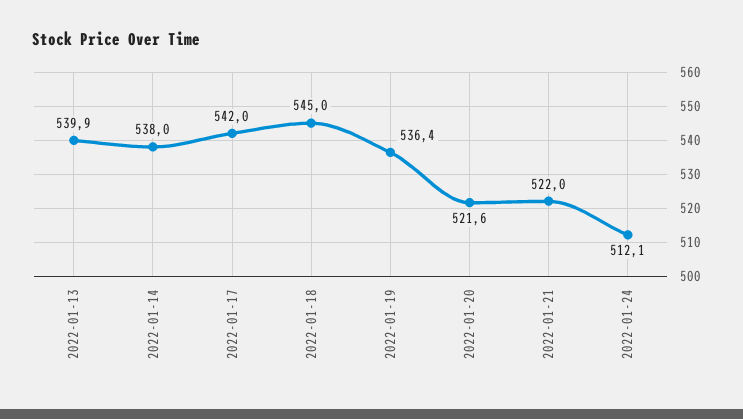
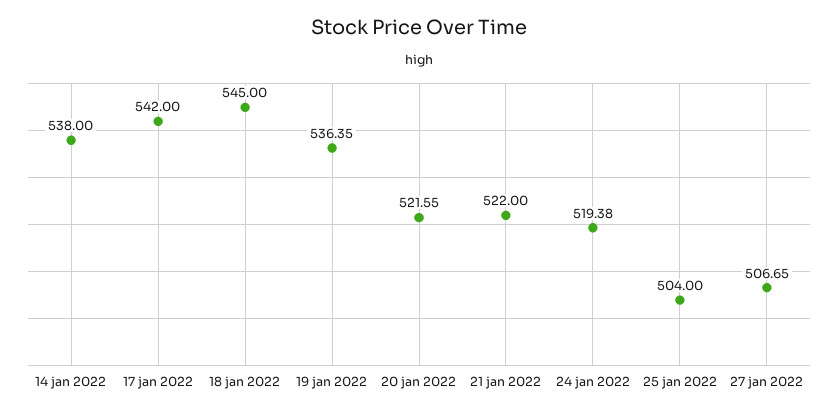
2022-01-13: 539.9 -> none
2022-01-24: 512.1 -> 519.38
25 jan 2022: none -> 504
27 jan 2022: none -> 506.65

